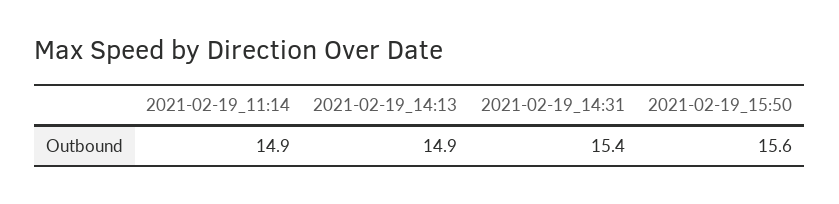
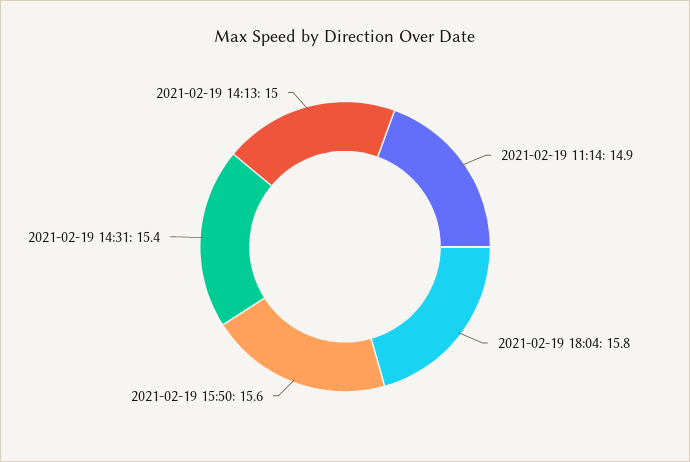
2021-02-19_14:13: 14.9 -> 15
2021-02-19 18:04: none -> 15.8

